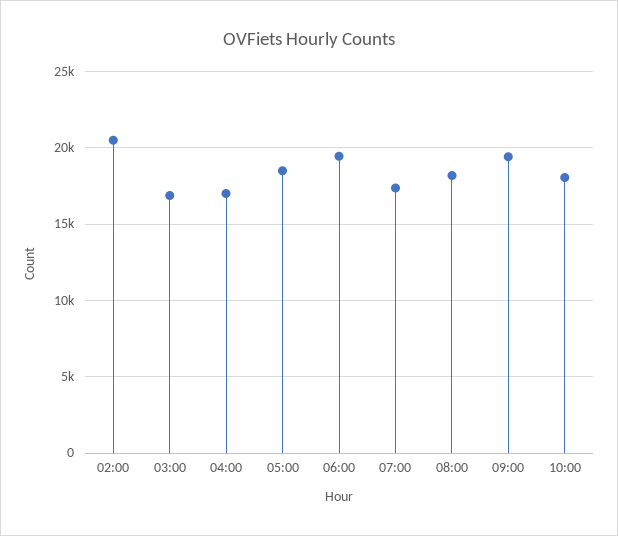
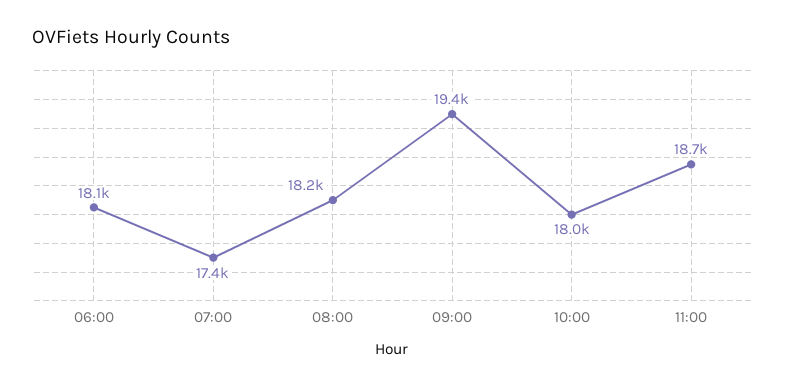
02:00: 20500 -> none
03:00: 17000 -> none
04:00: 17000 -> none
05:00: 18500 -> none
06:00: 19500 -> 18100
11:00: none -> 18700

